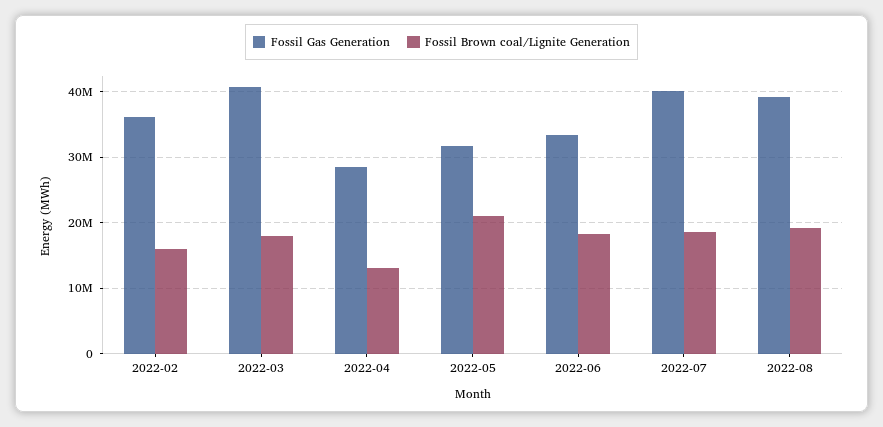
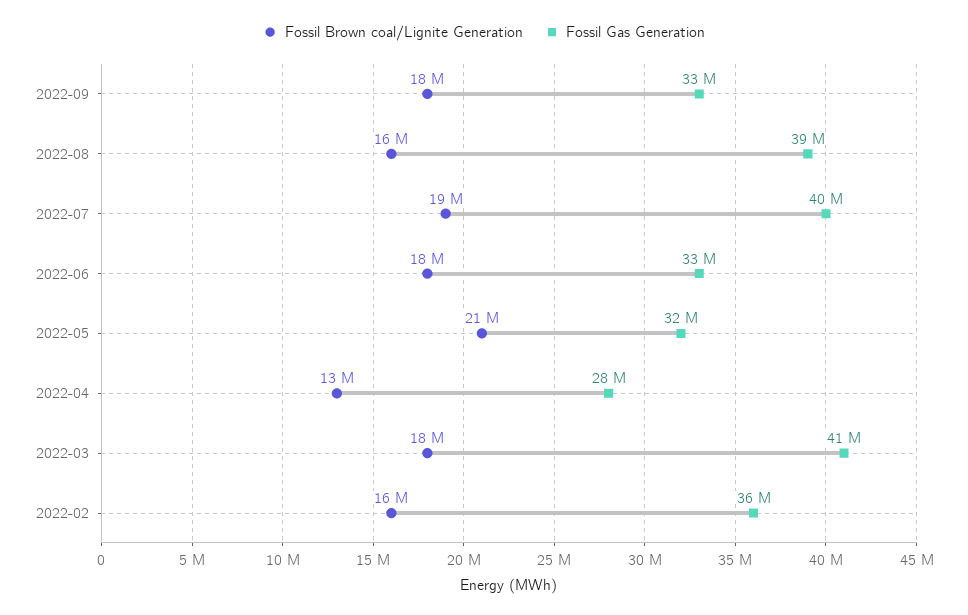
Fossil Brown coal/Lignite Generation, 2022-08: 19000000 -> 16000000
Fossil Brown coal/Lignite Generation, 2022-09: none -> 18000000
Fossil Gas Generation, 2022-09: none -> 33000000

